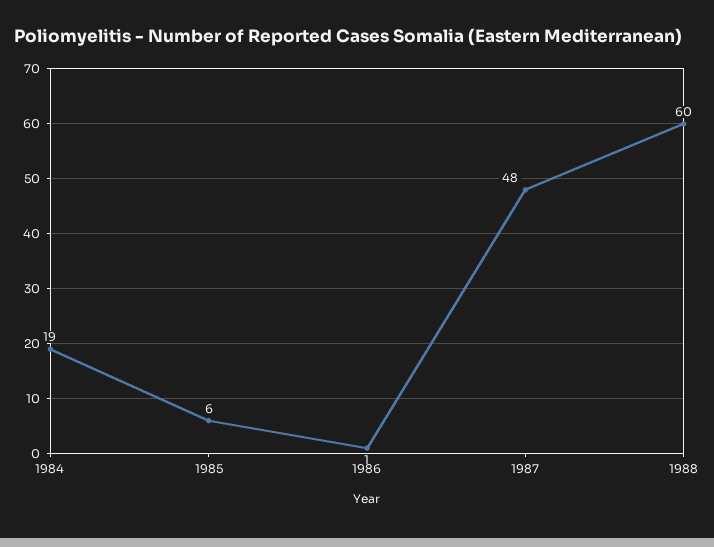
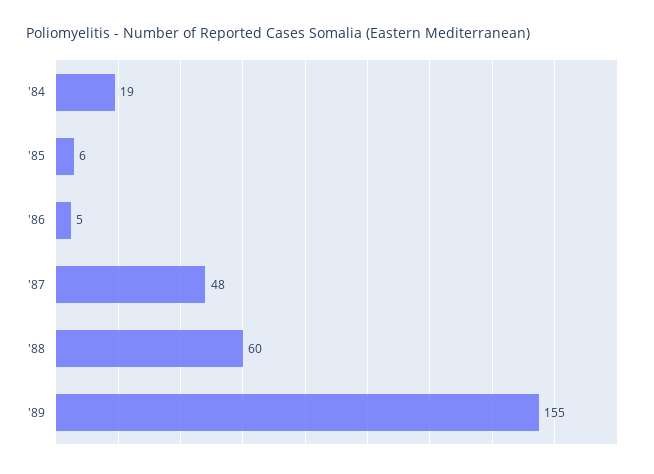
1986: 1 -> 5
'89: none -> 155

